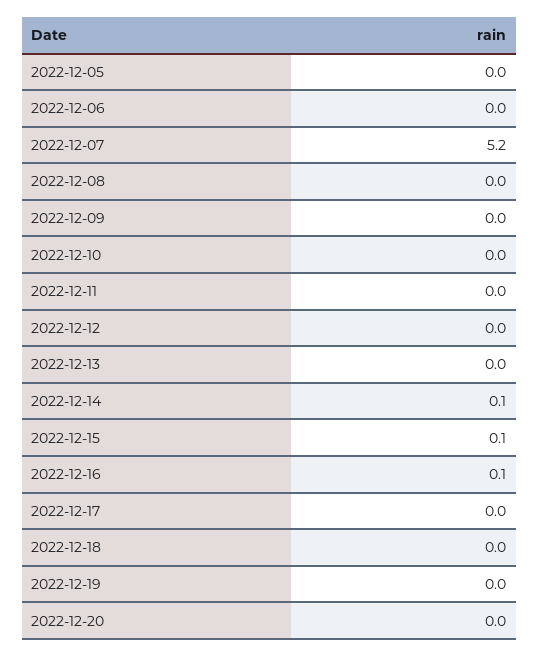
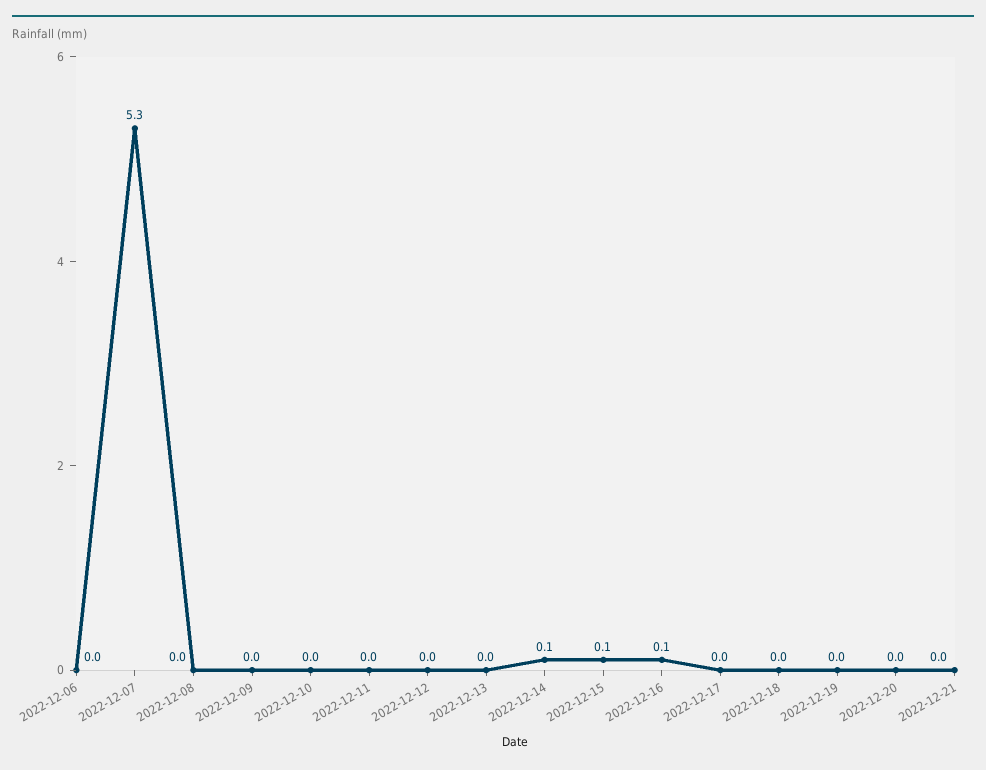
2022-12-05: 0 -> none
2022-12-07: 5.2 -> 5.3
2022-12-21: none -> 0

